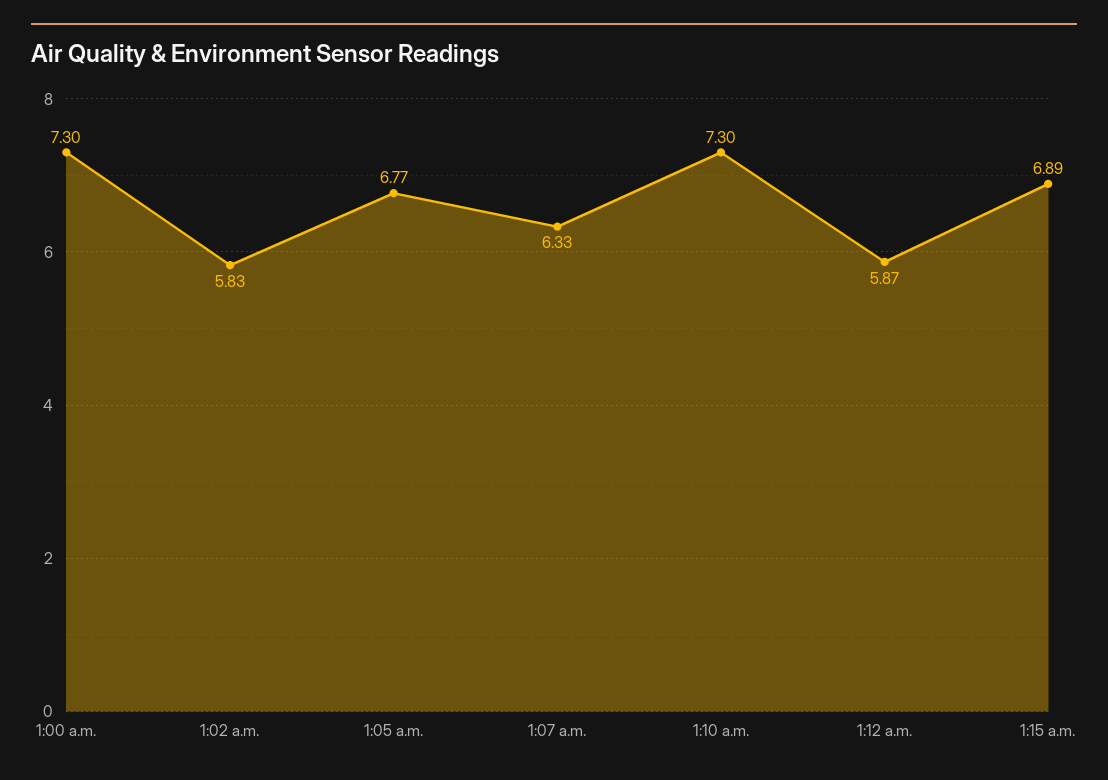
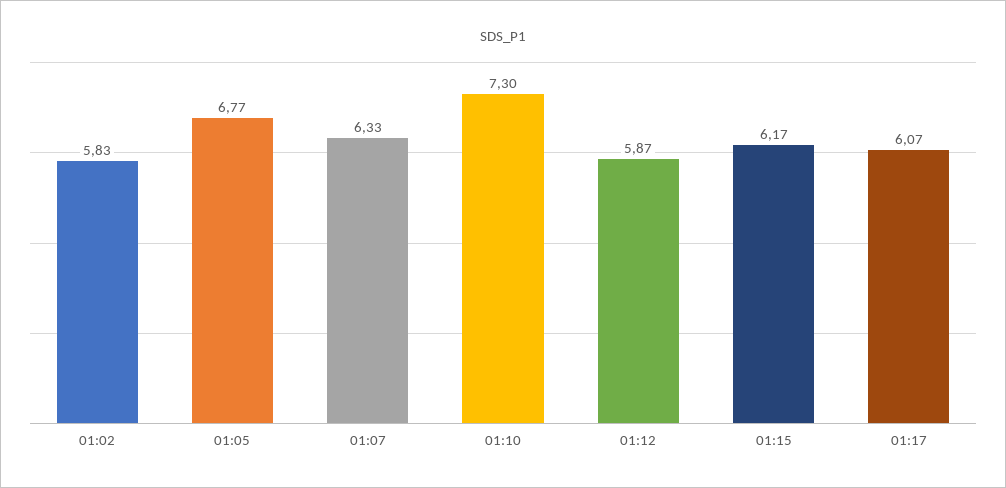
1:00 a.m.: 7.3 -> none
1:15 a.m.: 6.89 -> 6.17
01:17: none -> 6.07

